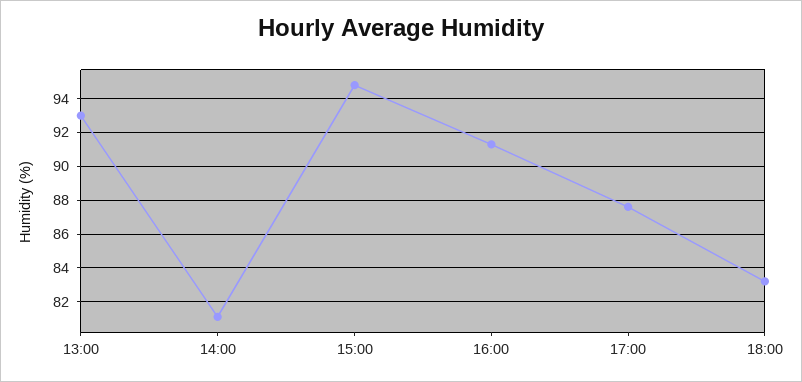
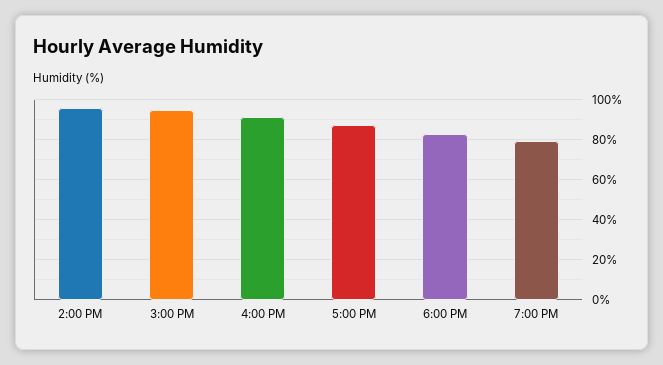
13:00: 93 -> none
14:00: 81 -> 95
7:00 PM: none -> 80

